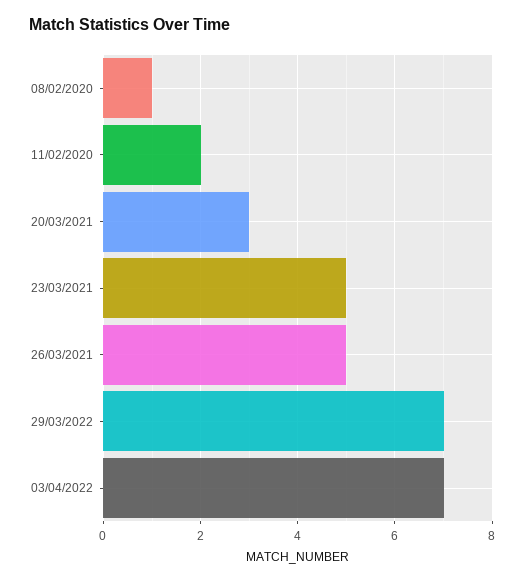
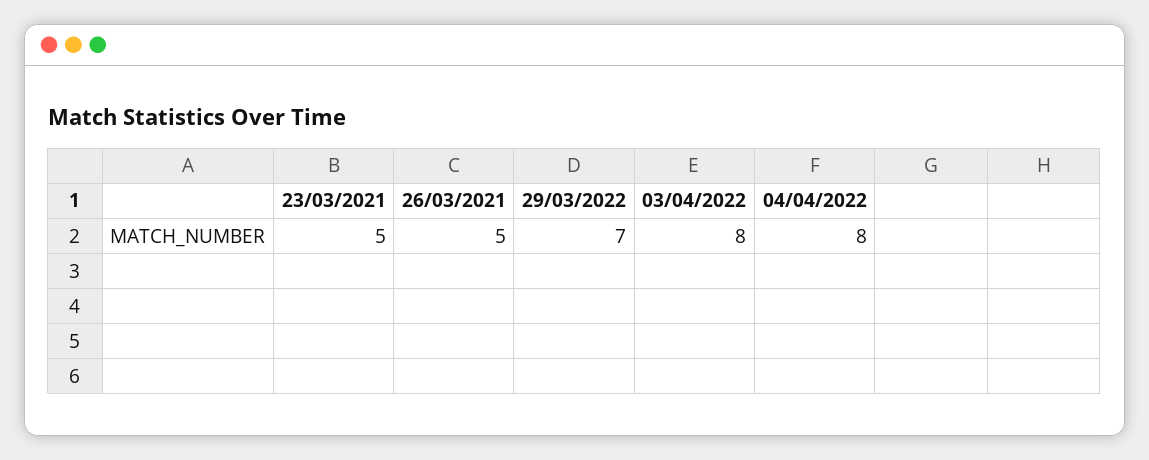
08/02/2020: 1 -> none
11/02/2020: 2 -> none
20/03/2021: 3 -> none
03/04/2022: 7 -> 8
04/04/2022: none -> 8

